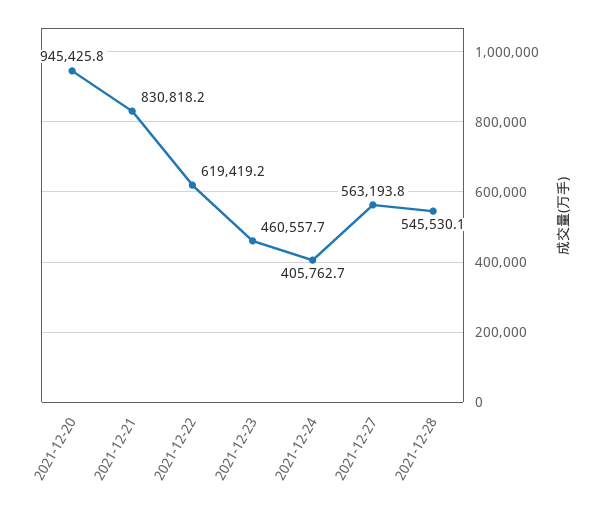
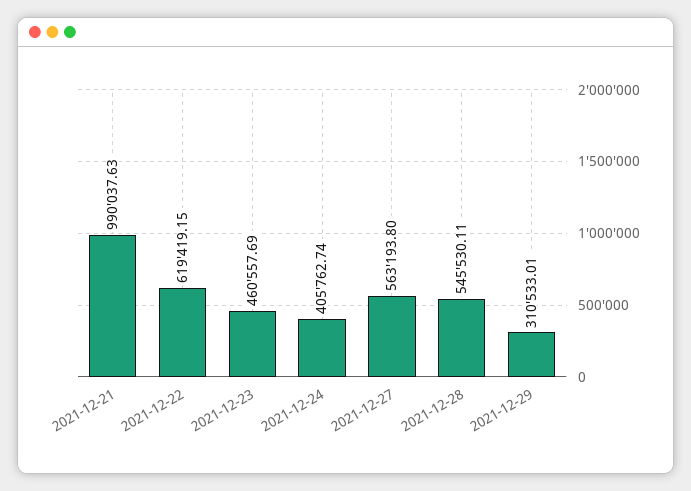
2021-12-20: 945425.8 -> none
2021-12-21: 830818.2 -> 990037.63
2021-12-29: none -> 310533.01

